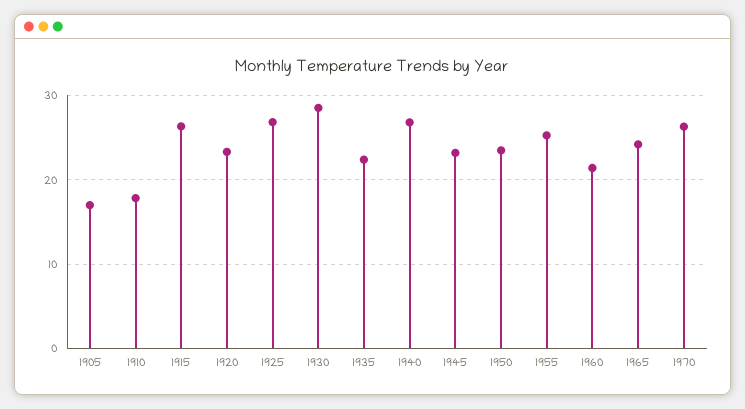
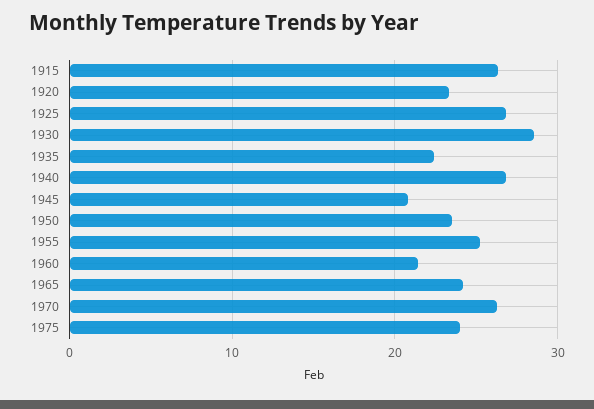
1905: 17 -> none
1910: 18 -> none
1945: 23 -> 21
1975: none -> 24

